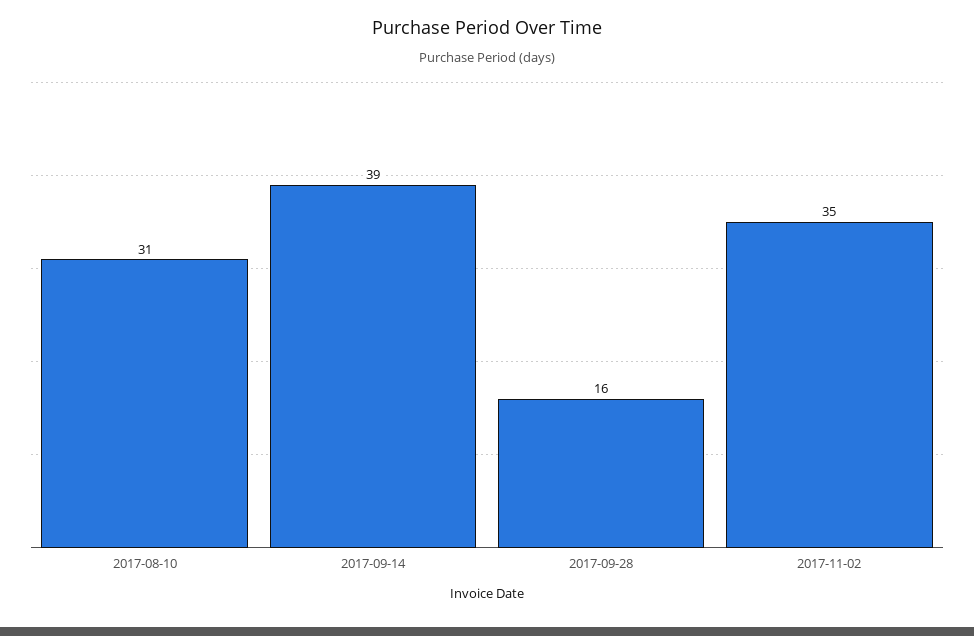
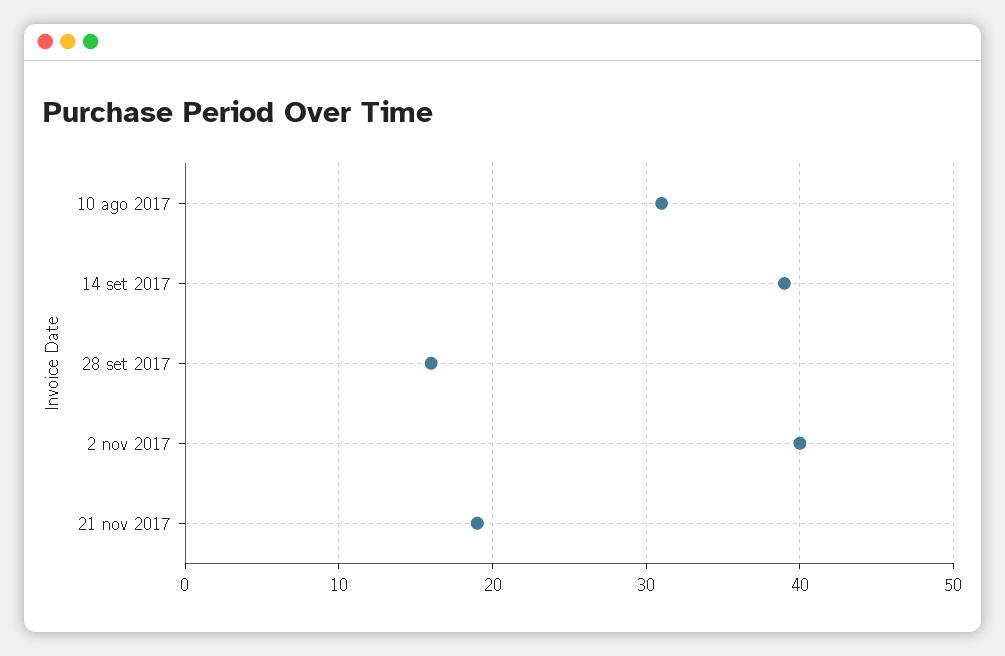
2017-11-02: 35 -> 40
21 nov 2017: none -> 19

